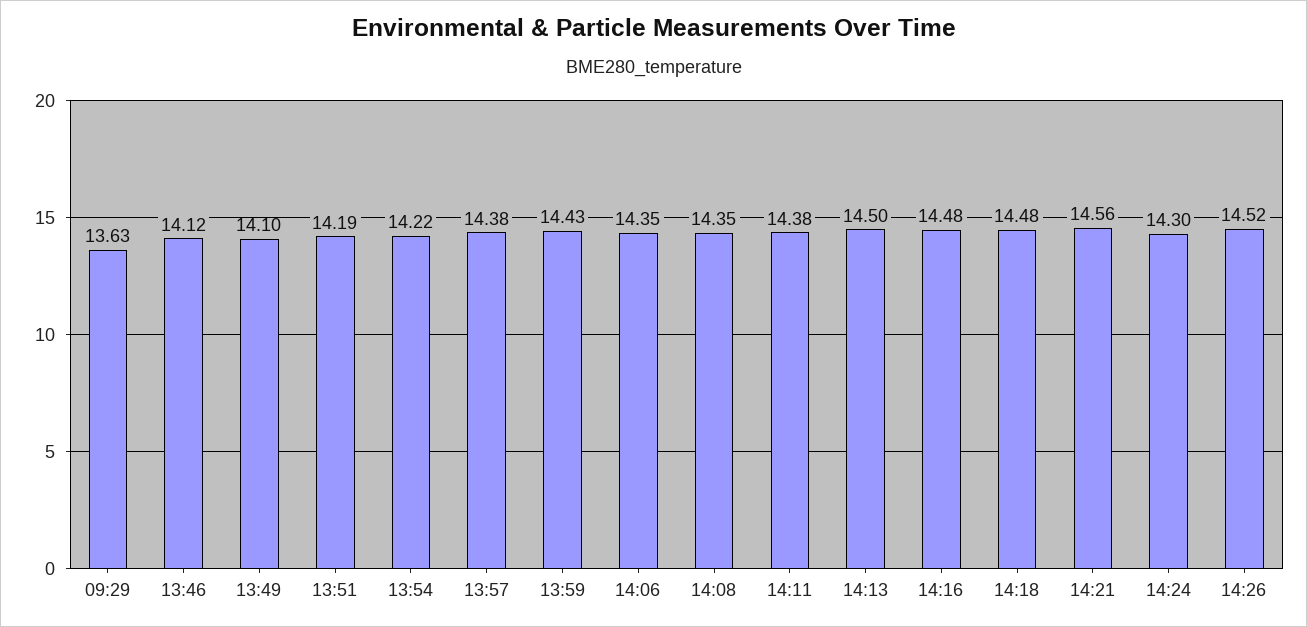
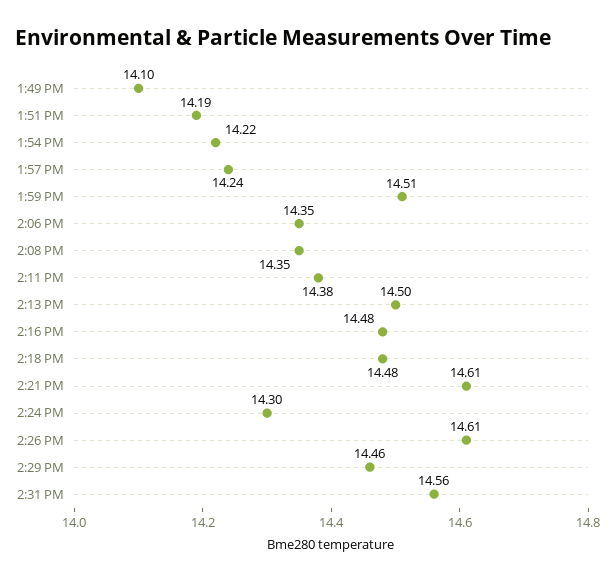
09:29: 13.63 -> none
13:46: 14.12 -> none
13:57: 14.38 -> 14.24
13:59: 14.43 -> 14.51
14:21: 14.56 -> 14.61
14:26: 14.52 -> 14.61
2:29 PM: none -> 14.46
2:31 PM: none -> 14.56

